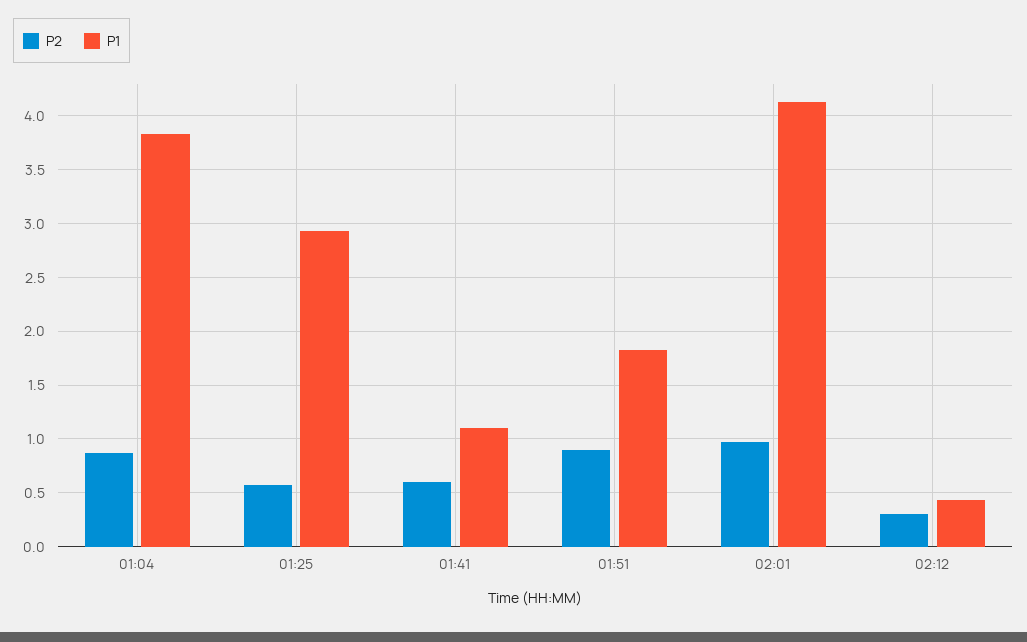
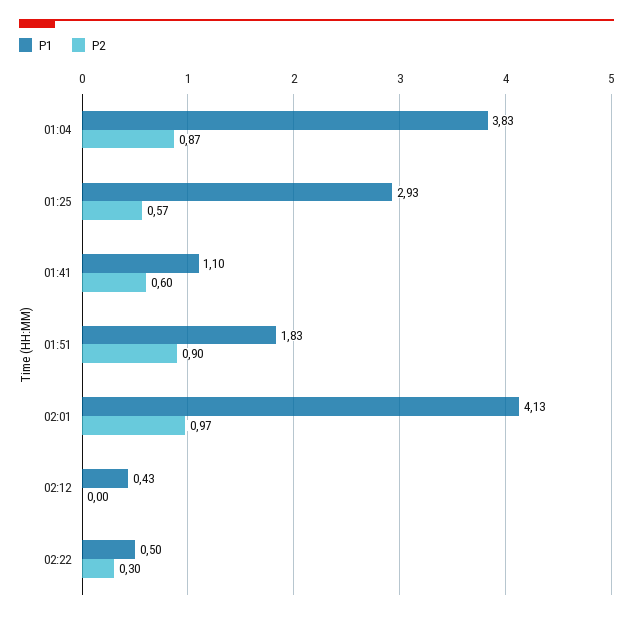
P2, 02:12: 0.3 -> 0
P1, 02:22: none -> 0.5
P2, 02:22: none -> 0.3

